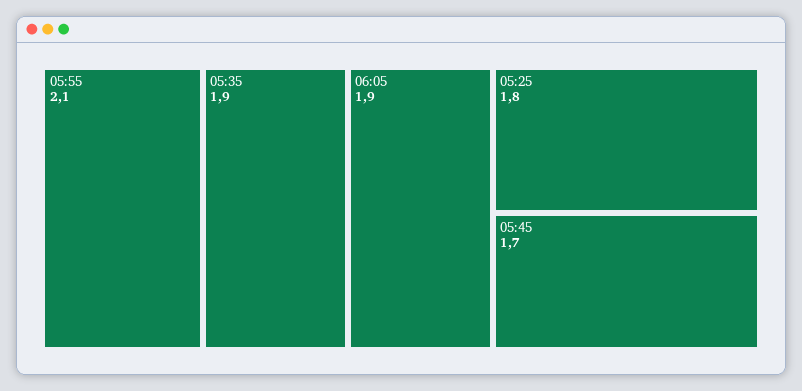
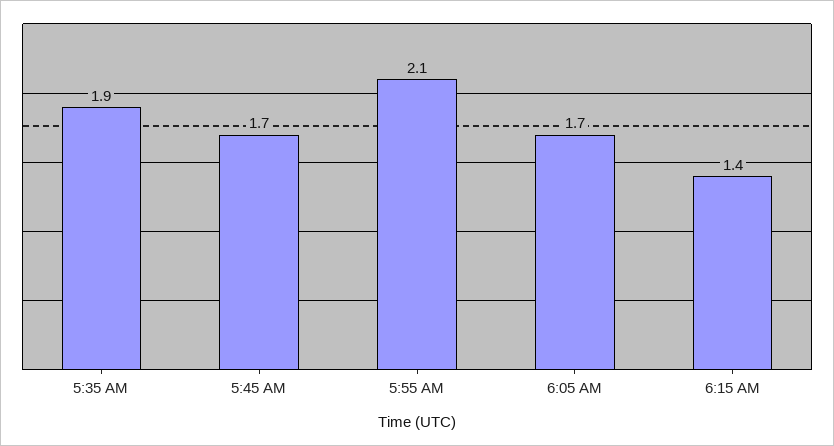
06:05: 1.9 -> 1.7
05:25: 1.8 -> none
6:15 AM: none -> 1.4

